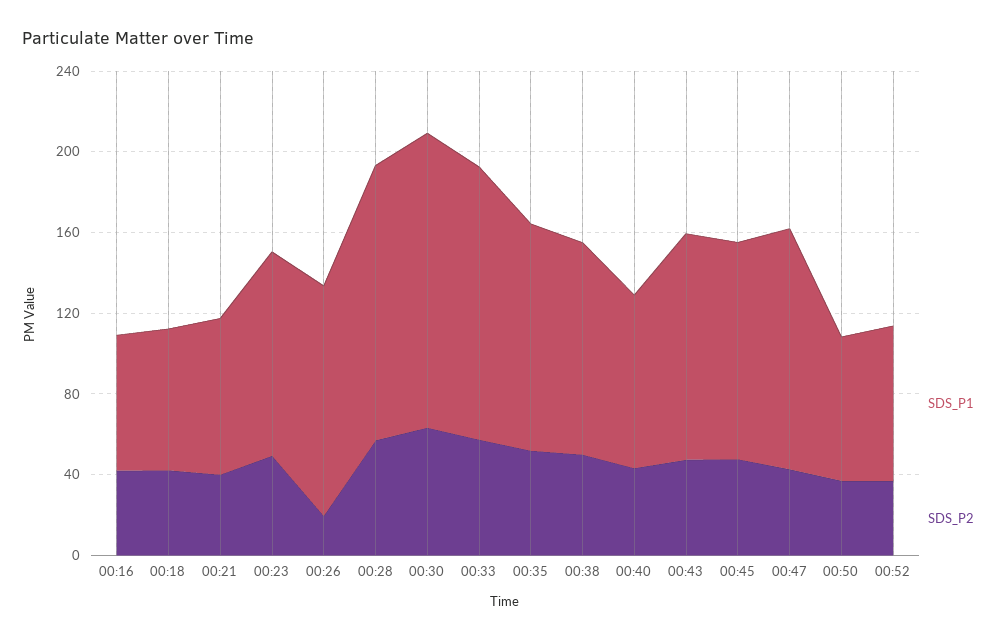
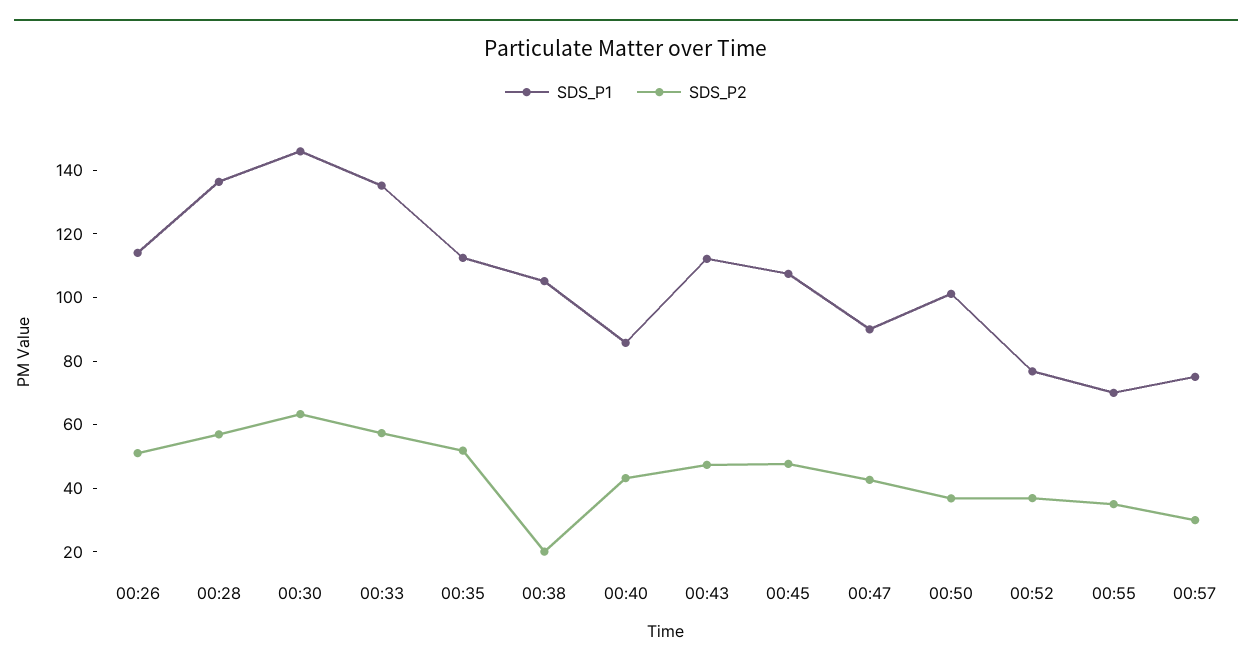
SDS_P1, 00:16: 70 -> none
SDS_P2, 00:16: 40 -> none
SDS_P1, 00:18: 70 -> none
SDS_P2, 00:18: 40 -> none
SDS_P1, 00:21: 80 -> none
SDS_P2, 00:21: 40 -> none
SDS_P1, 00:23: 100 -> none
SDS_P2, 00:23: 50 -> none
SDS_P2, 00:26: 20 -> 50
SDS_P2, 00:38: 50 -> 20
SDS_P1, 00:47: 120 -> 90
SDS_P1, 00:50: 70 -> 100
SDS_P1, 00:55: none -> 70
SDS_P2, 00:55: none -> 35
SDS_P1, 00:57: none -> 75
SDS_P2, 00:57: none -> 30

